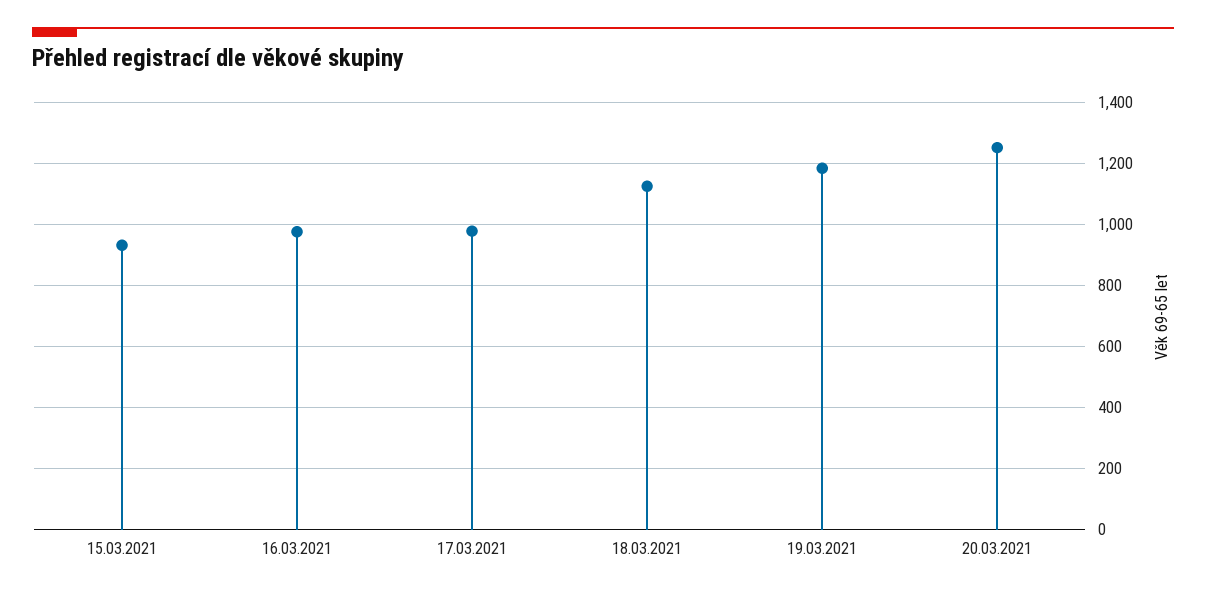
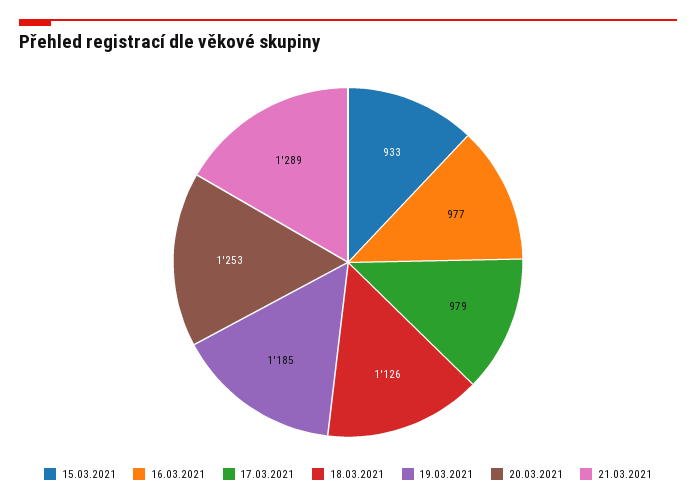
21.03.2021: none -> 1289

